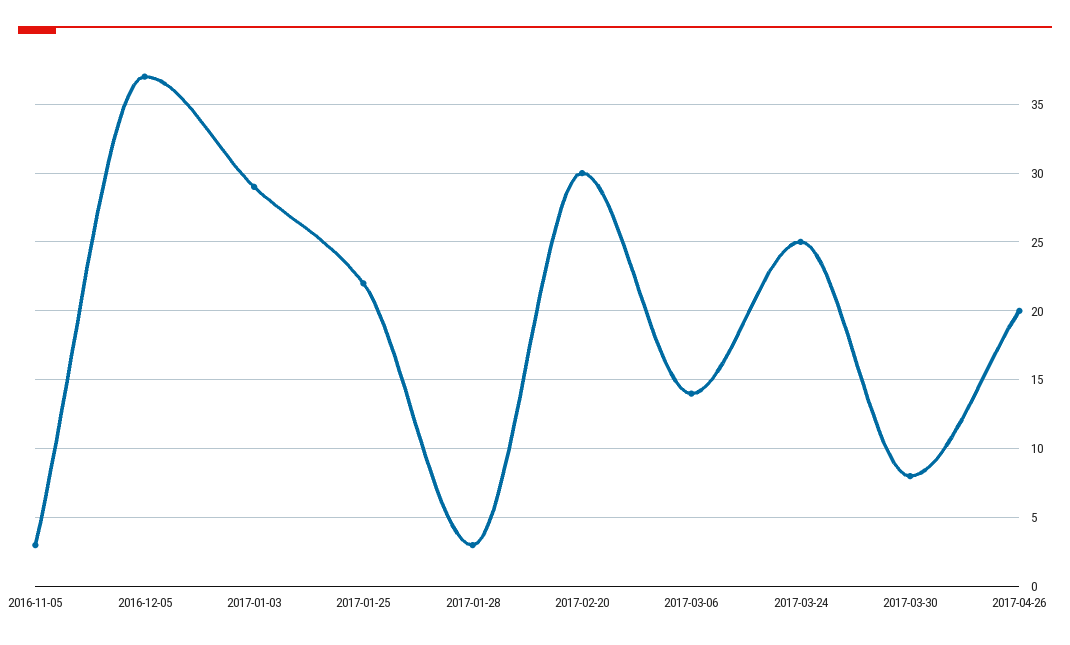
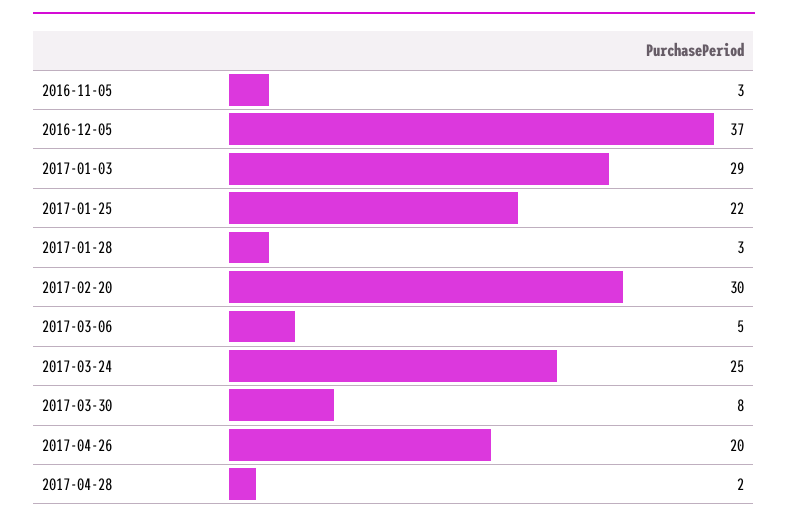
2017-03-06: 14 -> 5
2017-04-28: none -> 2

